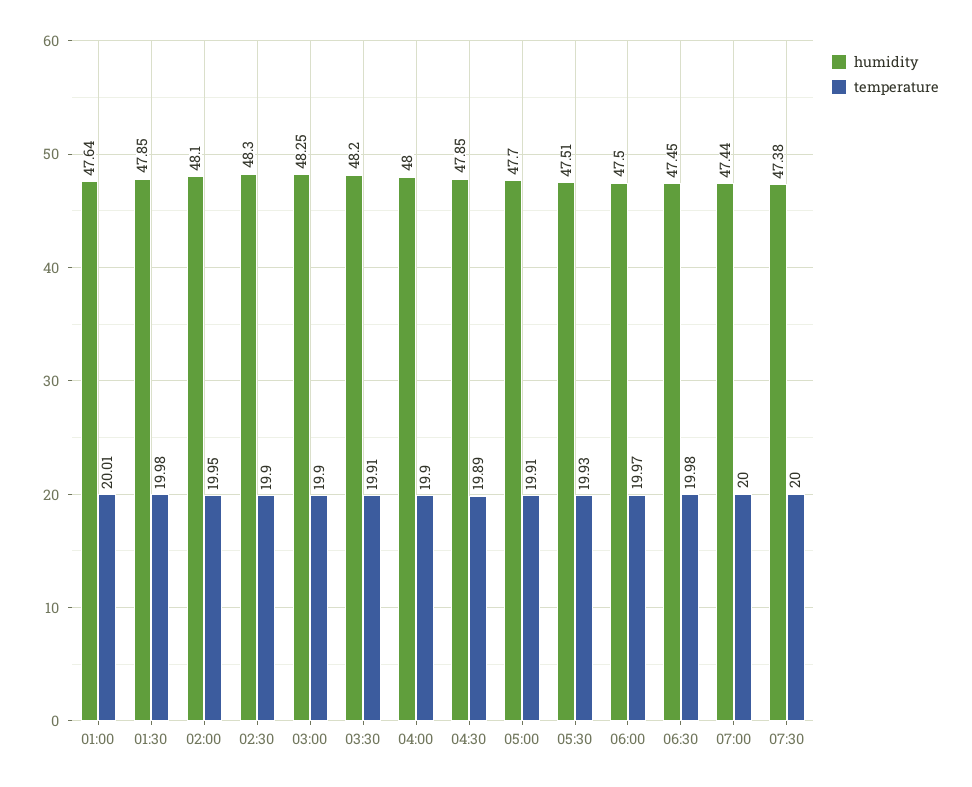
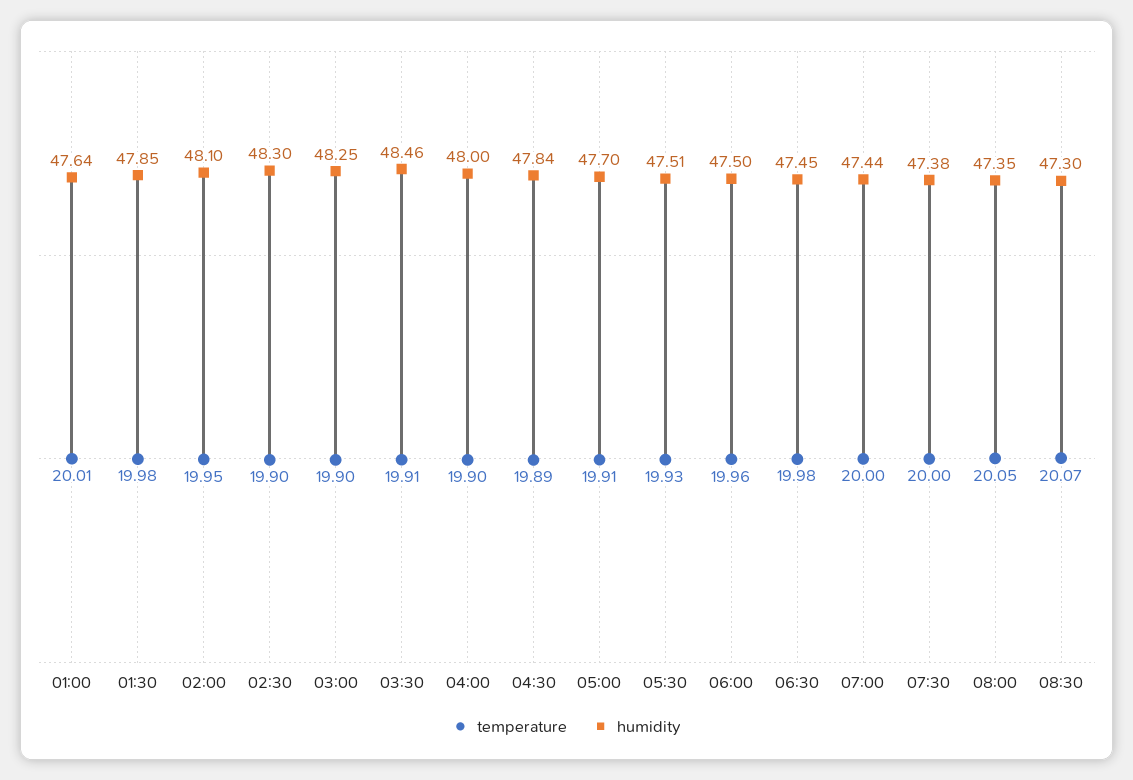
humidity, 03:30: 48.2 -> 48.46
humidity, 04:30: 47.85 -> 47.84
temperature, 06:00: 19.97 -> 19.96
temperature, 08:00: none -> 20.05
humidity, 08:00: none -> 47.35
temperature, 08:30: none -> 20.07
humidity, 08:30: none -> 47.3

